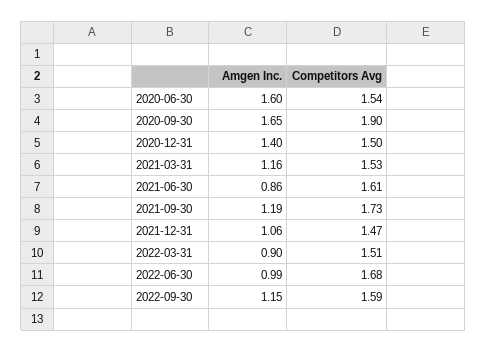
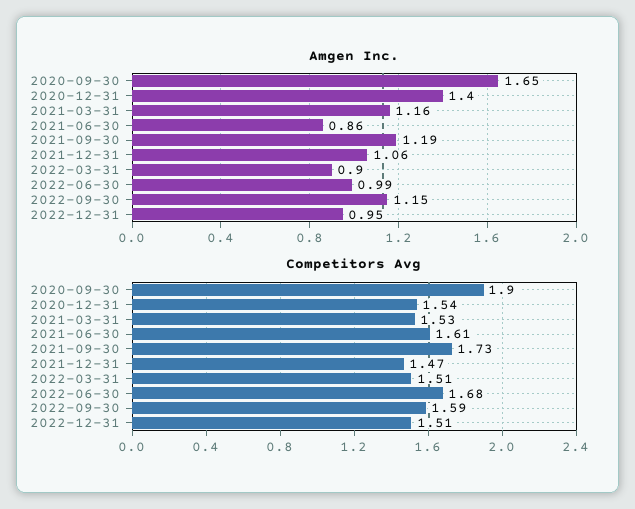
Amgen Inc., 2020-06-30: 1.6 -> none
Competitors Avg, 2020-06-30: 1.54 -> none
Competitors Avg, 2020-12-31: 1.5 -> 1.54
Amgen Inc., 2022-12-31: none -> 0.95
Competitors Avg, 2022-12-31: none -> 1.51

